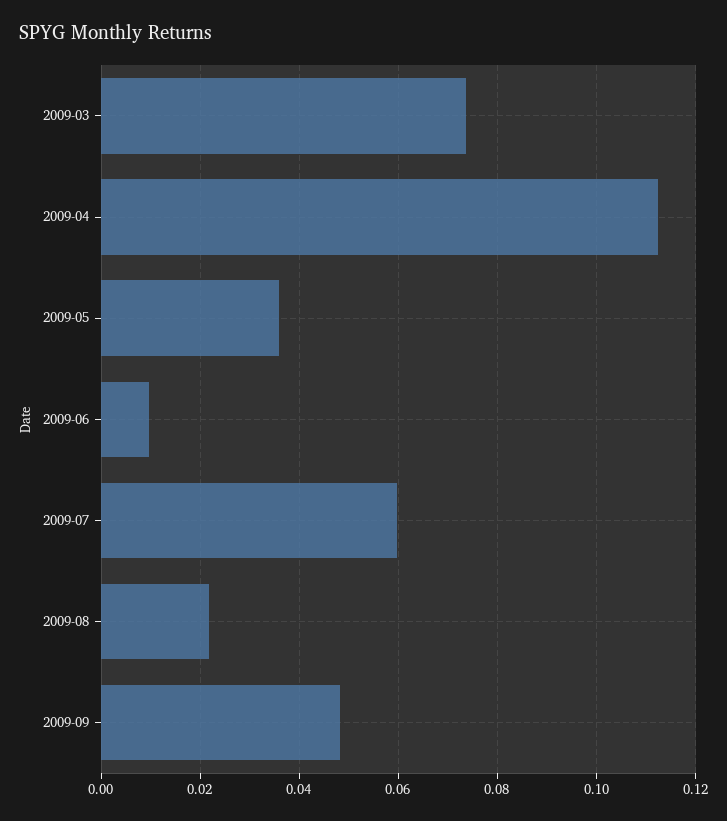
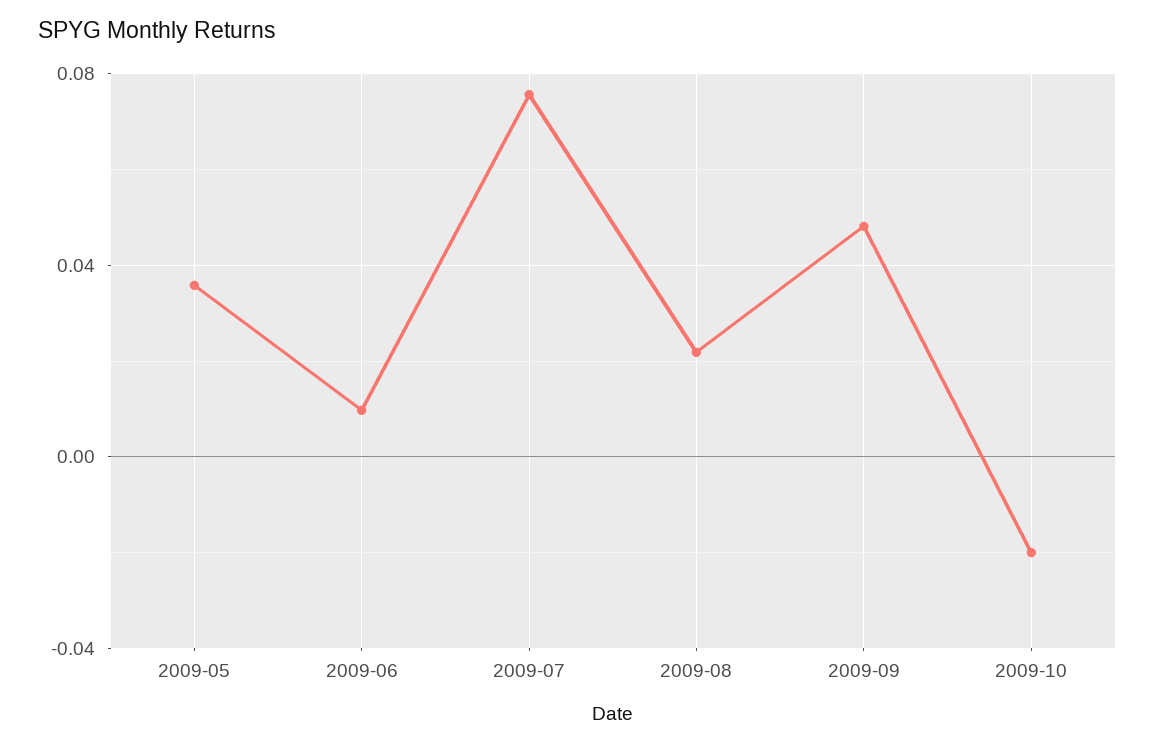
2009-03: 0.074 -> none
2009-04: 0.112 -> none
2009-07: 0.06 -> 0.075
2009-10: none -> -0.02

